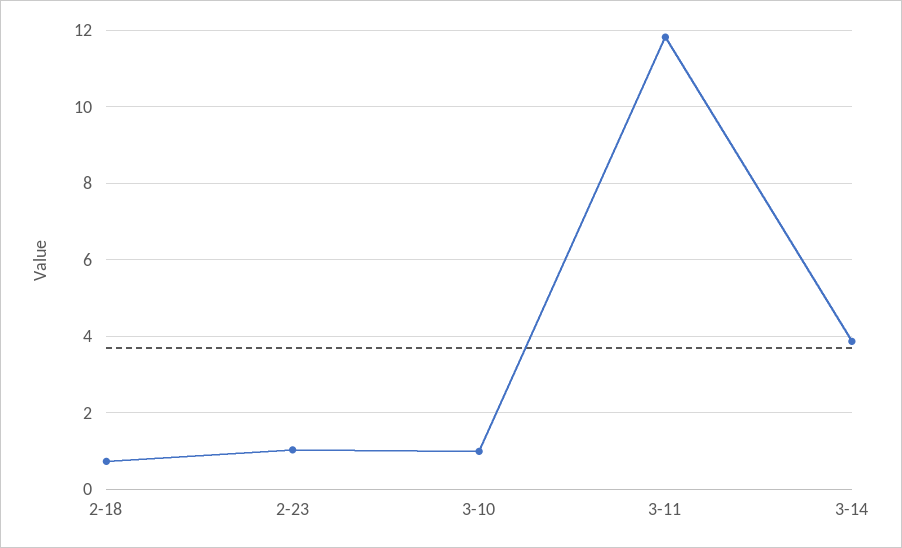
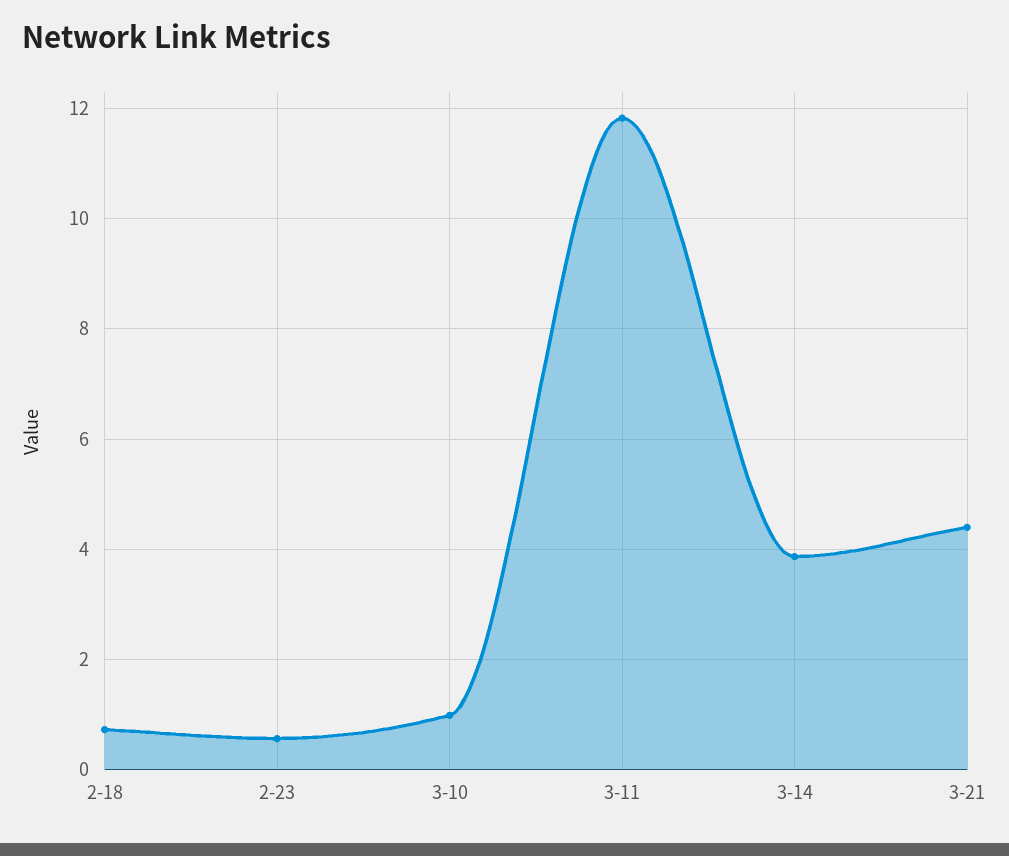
2-23: 1 -> 0.6
3-21: none -> 4.4

